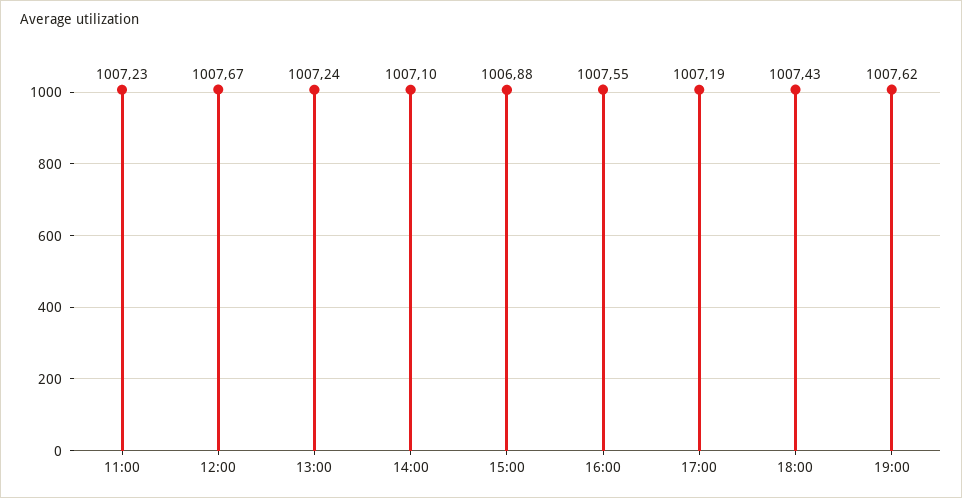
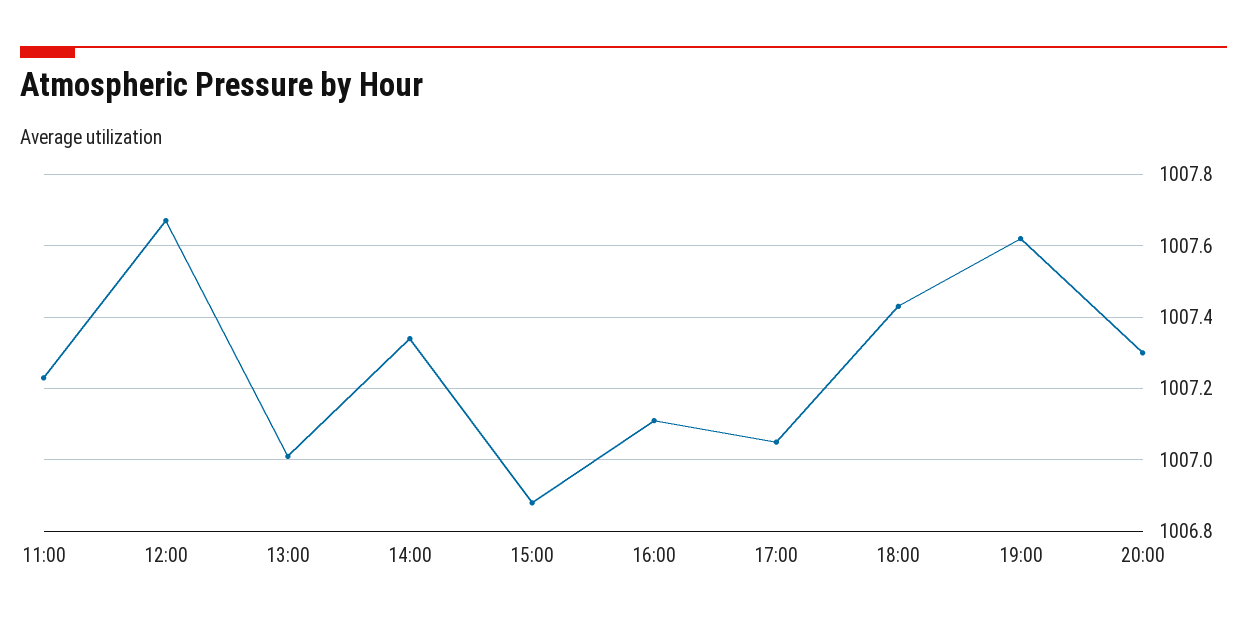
13:00: 1007.24 -> 1007
14:00: 1007.1 -> 1007.35
16:00: 1007.55 -> 1007.1
17:00: 1007.19 -> 1007.05
20:00: none -> 1007.3

